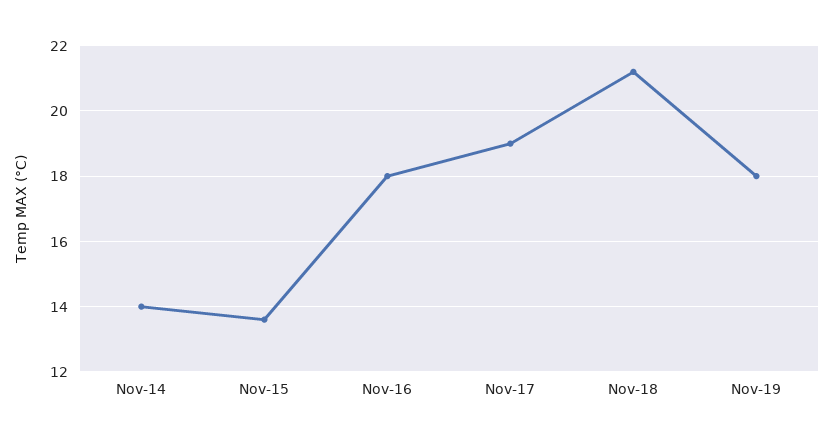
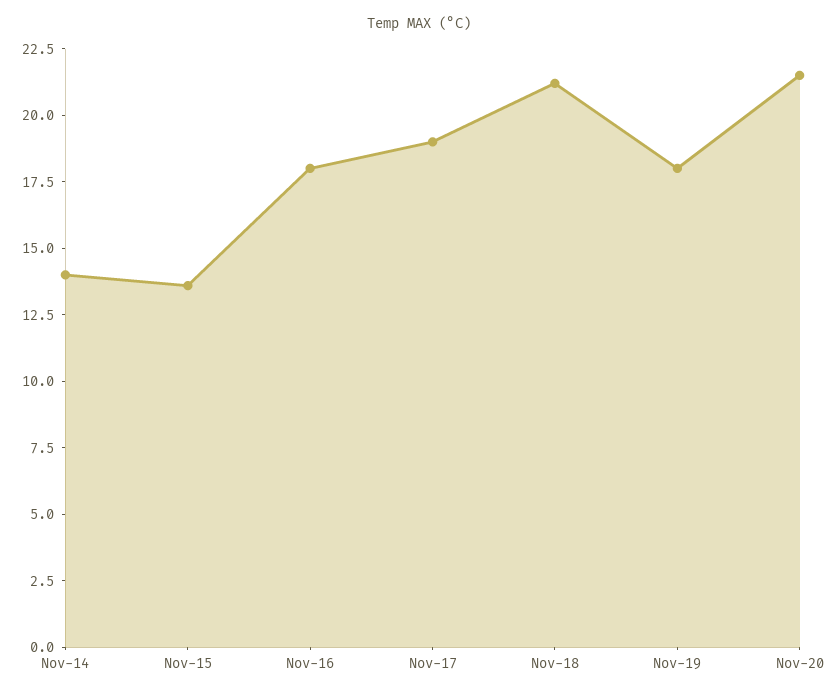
Nov-20: none -> 21.5

